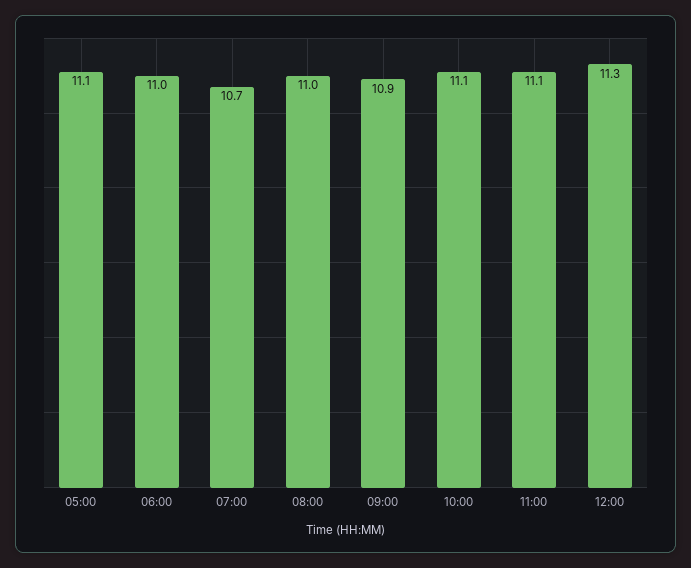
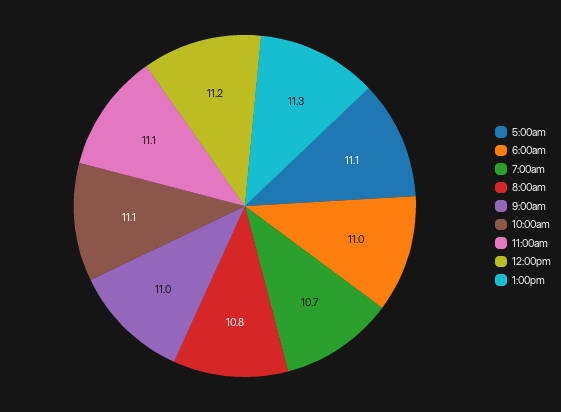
08:00: 11 -> 10.8
09:00: 10.9 -> 11
12:00: 11.3 -> 11.2
1:00pm: none -> 11.3

